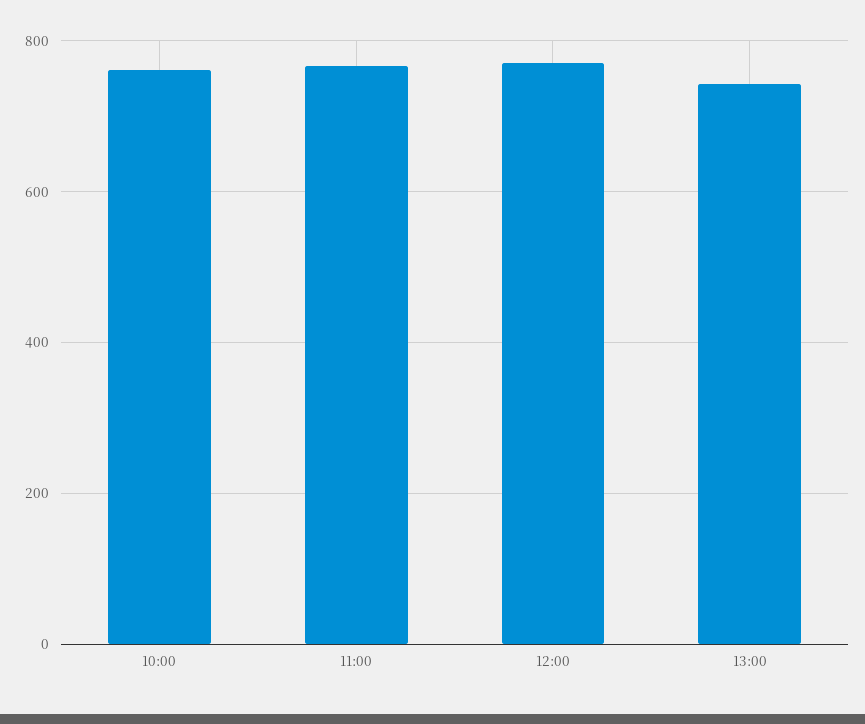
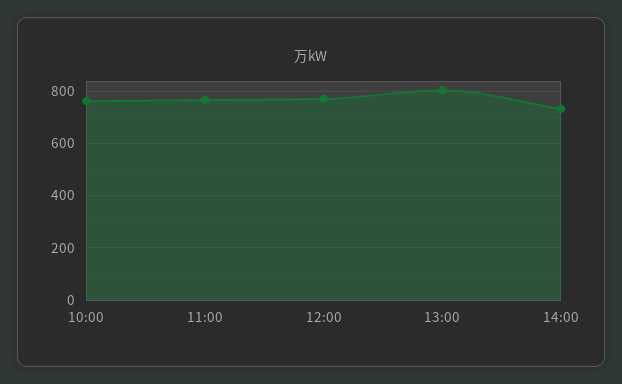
13:00: 740 -> 800
14:00: none -> 725

